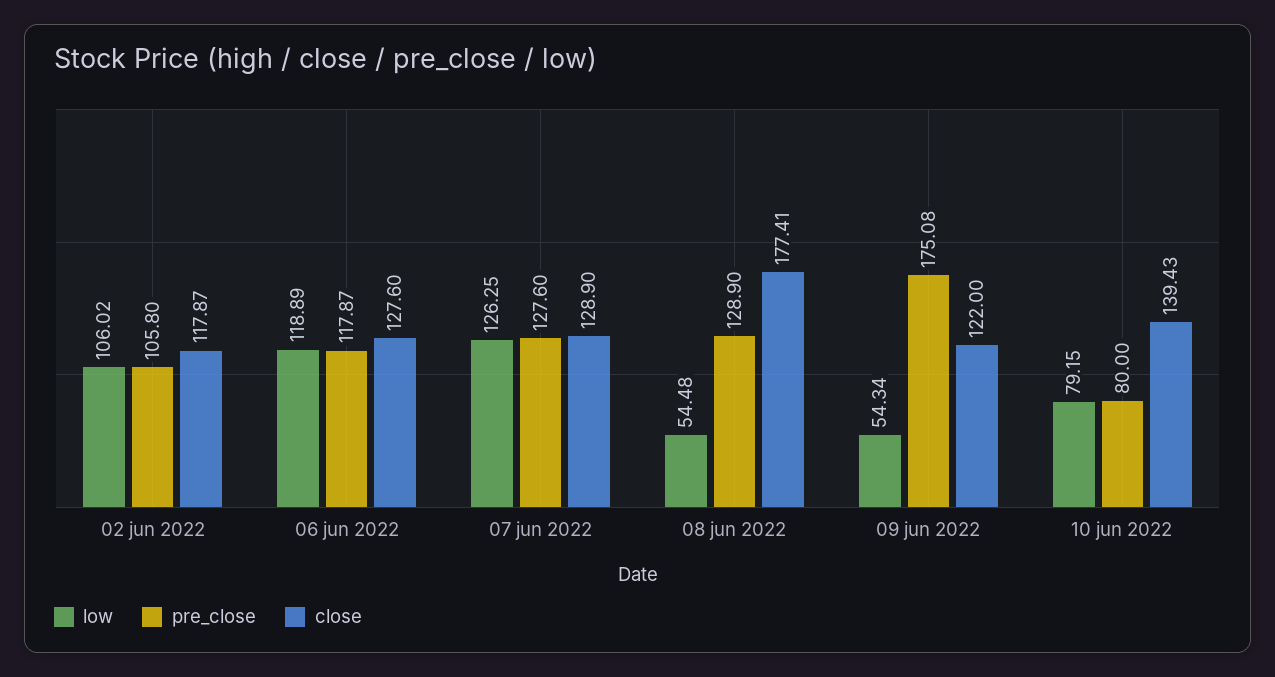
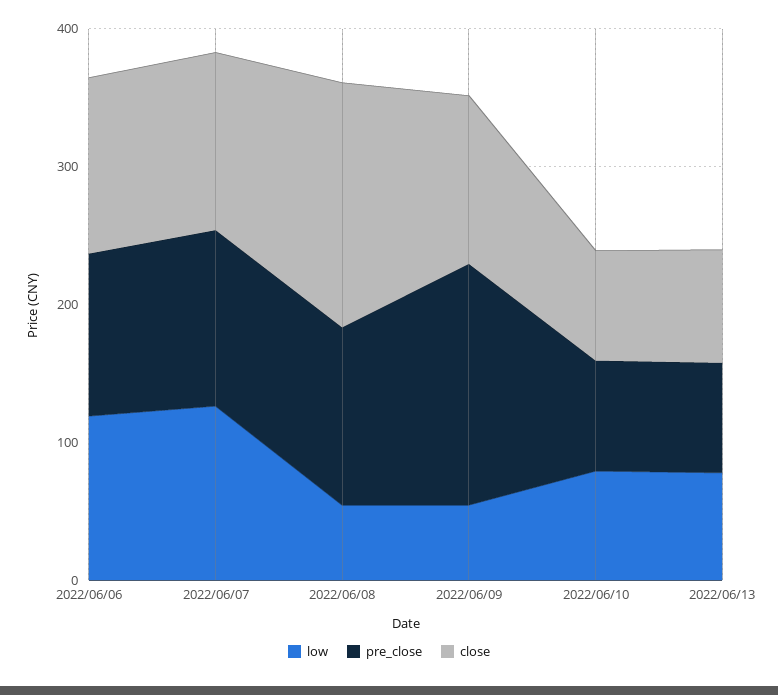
low, 02 jun 2022: 106.02 -> none
pre_close, 02 jun 2022: 105.8 -> none
close, 02 jun 2022: 117.87 -> none
close, 10 jun 2022: 139.43 -> 80
low, 2022/06/13: none -> 80
pre_close, 2022/06/13: none -> 80
close, 2022/06/13: none -> 80

